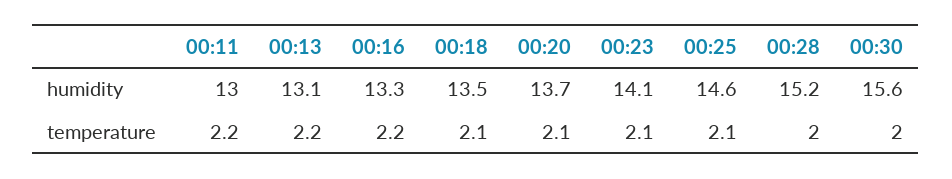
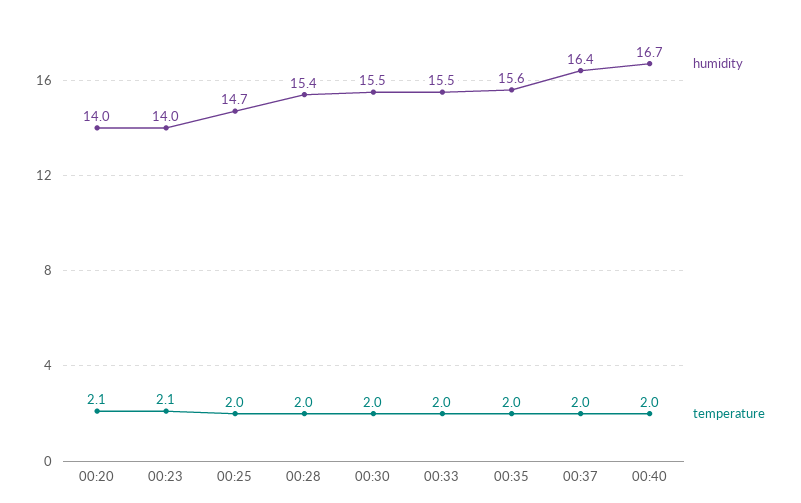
humidity, 00:11: 13 -> none
humidity, 00:13: 13.1 -> none
humidity, 00:16: 13.3 -> none
humidity, 00:18: 13.5 -> none
humidity, 00:20: 13.7 -> 14
humidity, 00:23: 14.1 -> 14
humidity, 00:25: 14.6 -> 14.7
humidity, 00:28: 15.2 -> 15.4
humidity, 00:30: 15.6 -> 15.5
temperature, 00:11: 2.2 -> none
temperature, 00:13: 2.2 -> none
temperature, 00:16: 2.2 -> none
temperature, 00:18: 2.1 -> none
temperature, 00:25: 2.1 -> 2
humidity, 00:33: none -> 15.5
temperature, 00:33: none -> 2
humidity, 00:35: none -> 15.6
temperature, 00:35: none -> 2
humidity, 00:37: none -> 16.4
temperature, 00:37: none -> 2
humidity, 00:40: none -> 16.7
temperature, 00:40: none -> 2

